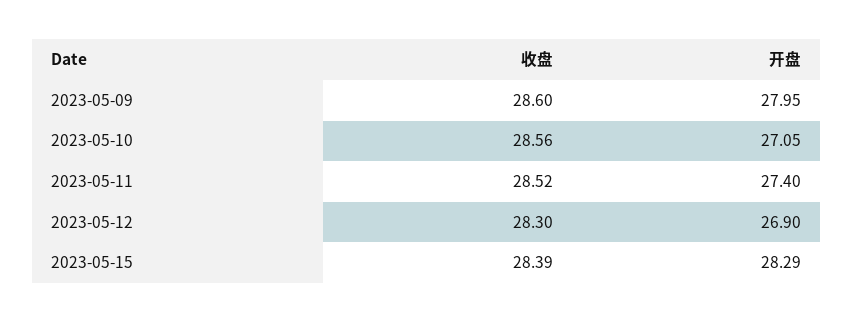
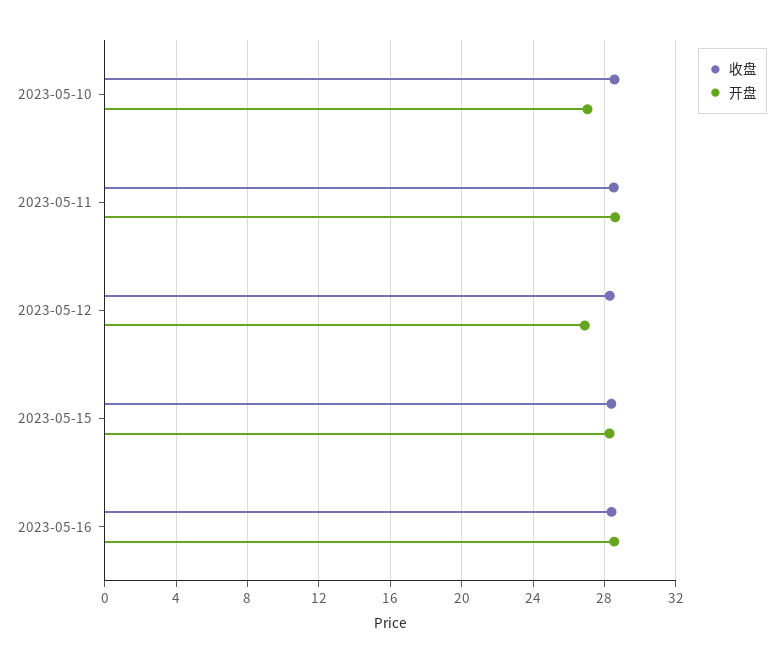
收盘, 2023-05-09: 28.6 -> none
开盘, 2023-05-09: 27.95 -> none
开盘, 2023-05-11: 27.4 -> 28.5
收盘, 2023-05-16: none -> 28.5
开盘, 2023-05-16: none -> 28.5

